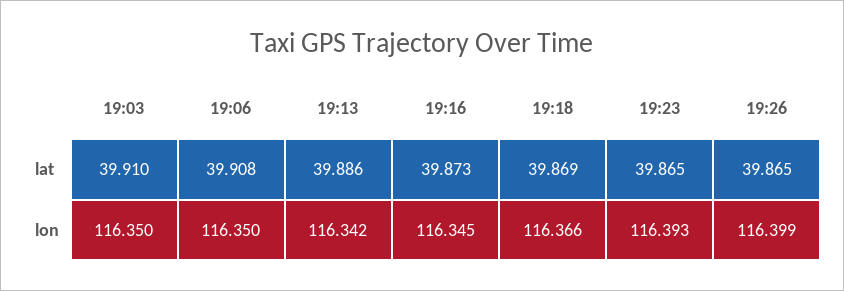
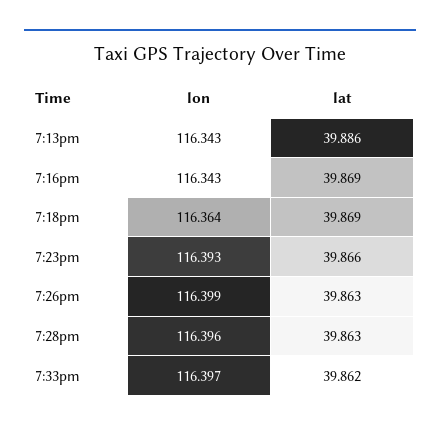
19:03, lat: 39.91 -> none
19:06, lat: 39.908 -> none
19:16, lat: 39.873 -> 39.869
19:23, lat: 39.865 -> 39.866
19:26, lat: 39.865 -> 39.863
19:03, lon: 116.35 -> none
19:06, lon: 116.35 -> none
19:13, lon: 116.342 -> 116.343
19:16, lon: 116.345 -> 116.343
19:18, lon: 116.366 -> 116.364
7:28pm, lon: none -> 116.396
7:28pm, lat: none -> 39.863
7:33pm, lon: none -> 116.397
7:33pm, lat: none -> 39.862

